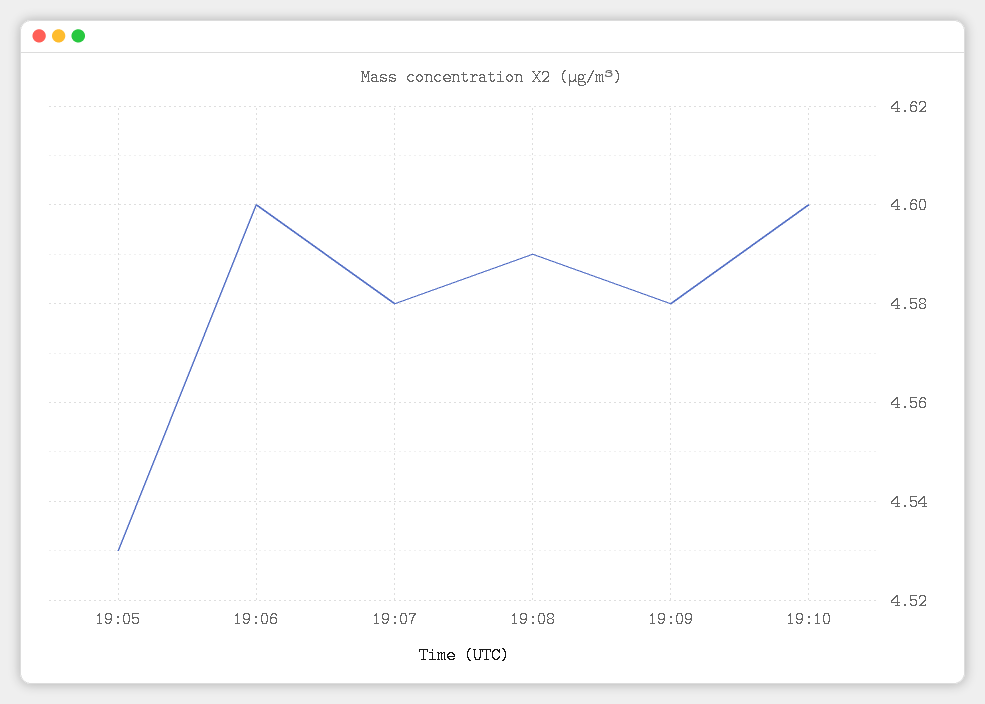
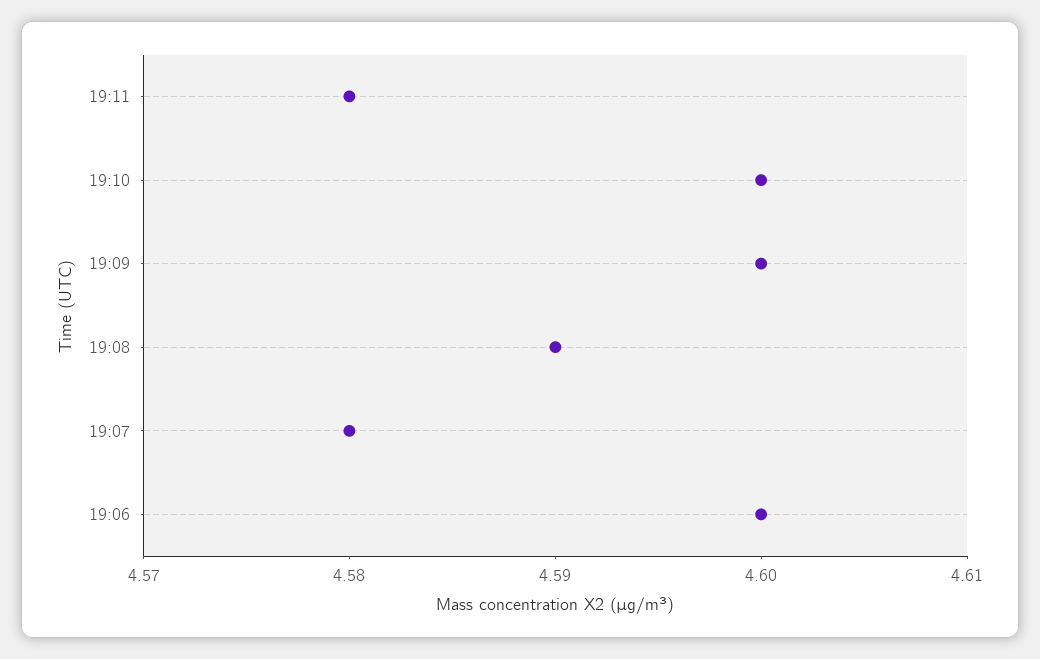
19:05: 4.53 -> none
19:09: 4.58 -> 4.6
19:11: none -> 4.58

